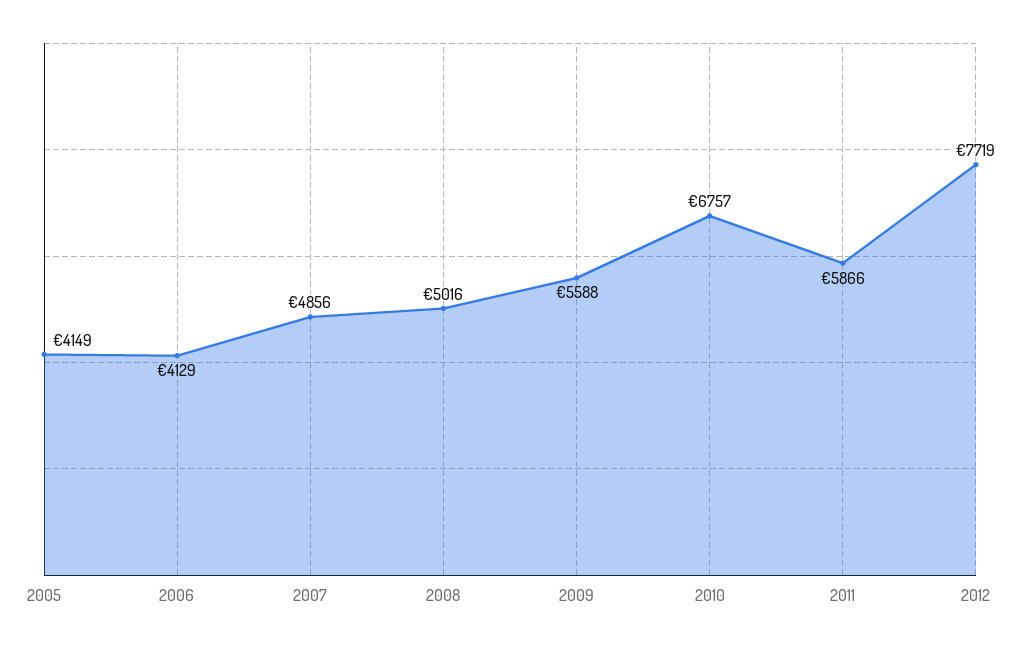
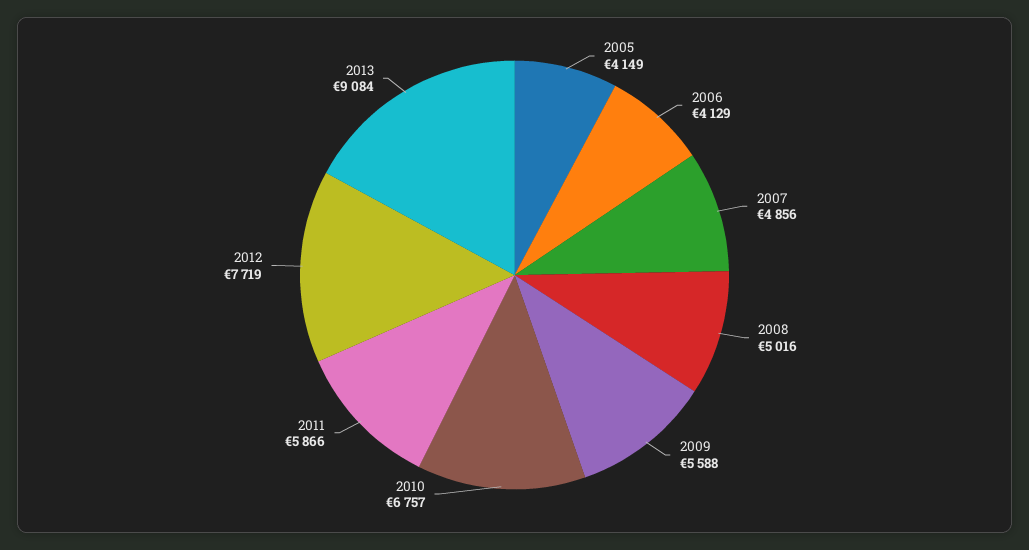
2013: none -> 9084

